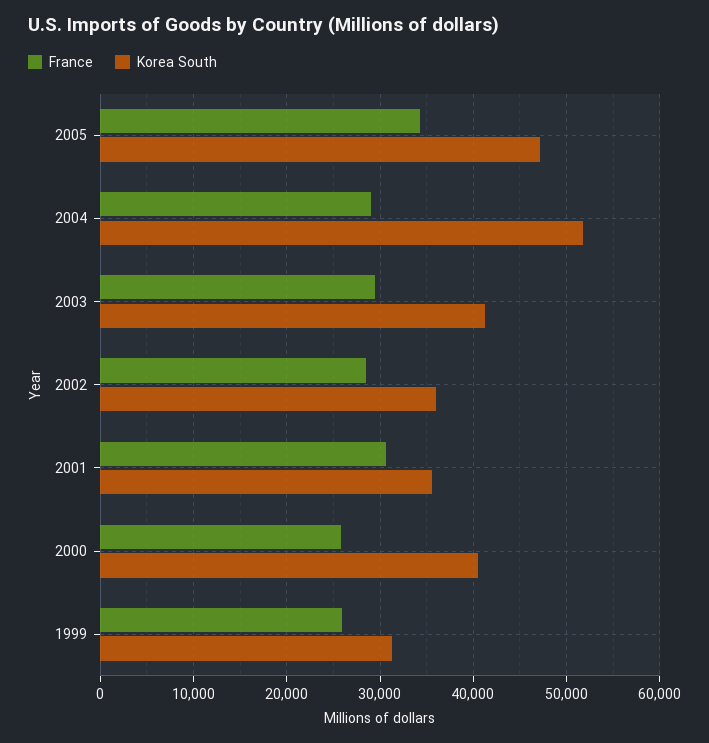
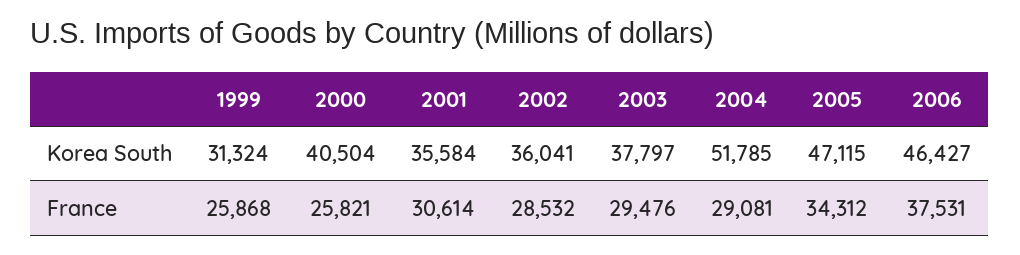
Korea South, 2003: 41000 -> 37797
Korea South, 2006: none -> 46427
France, 2006: none -> 37531

